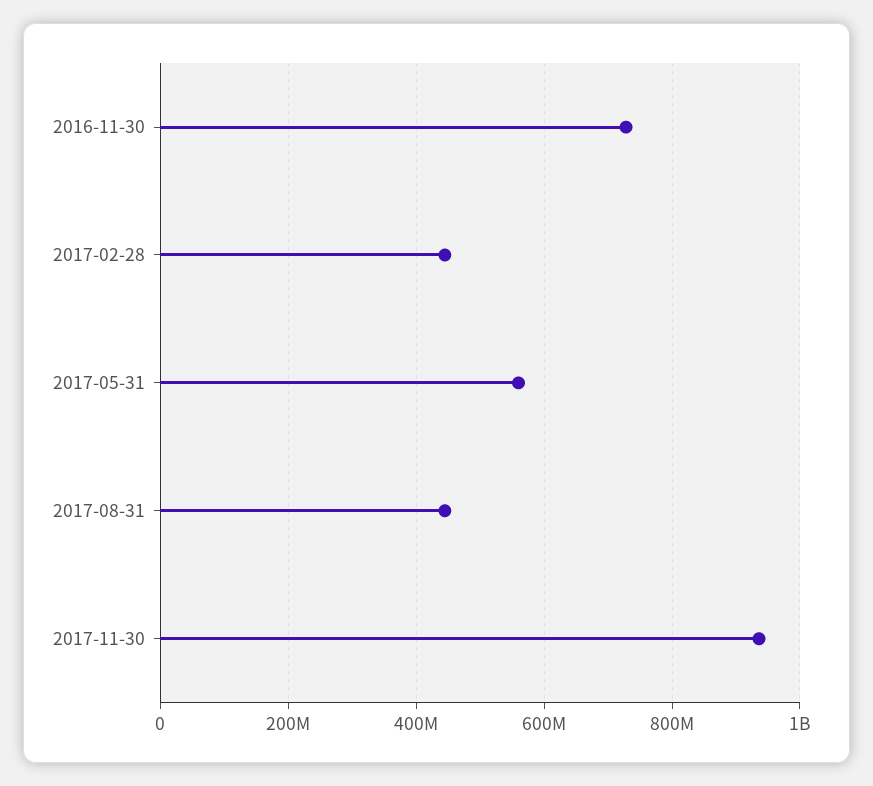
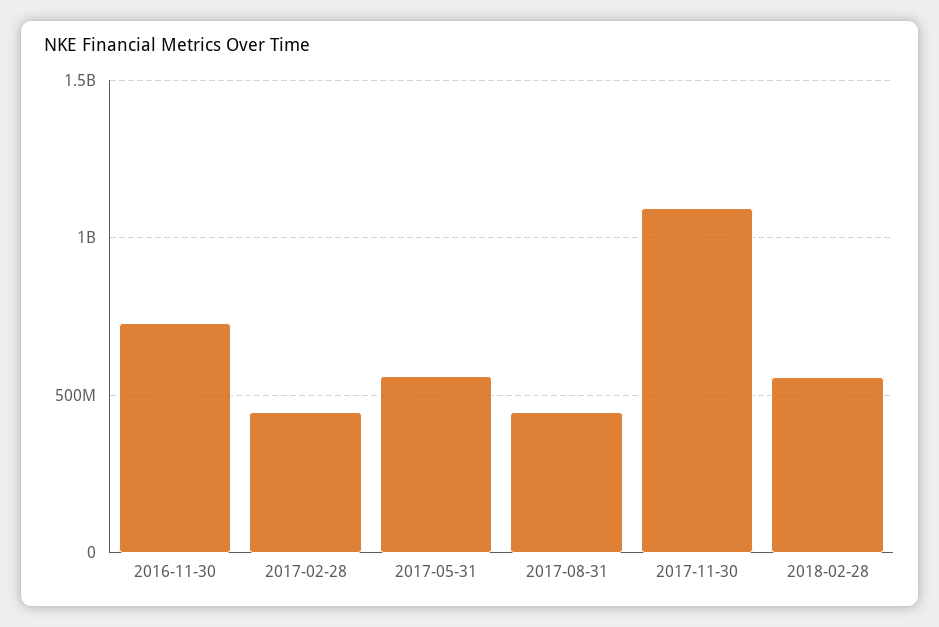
2017-11-30: 940000000 -> 1100000000
2018-02-28: none -> 550000000

